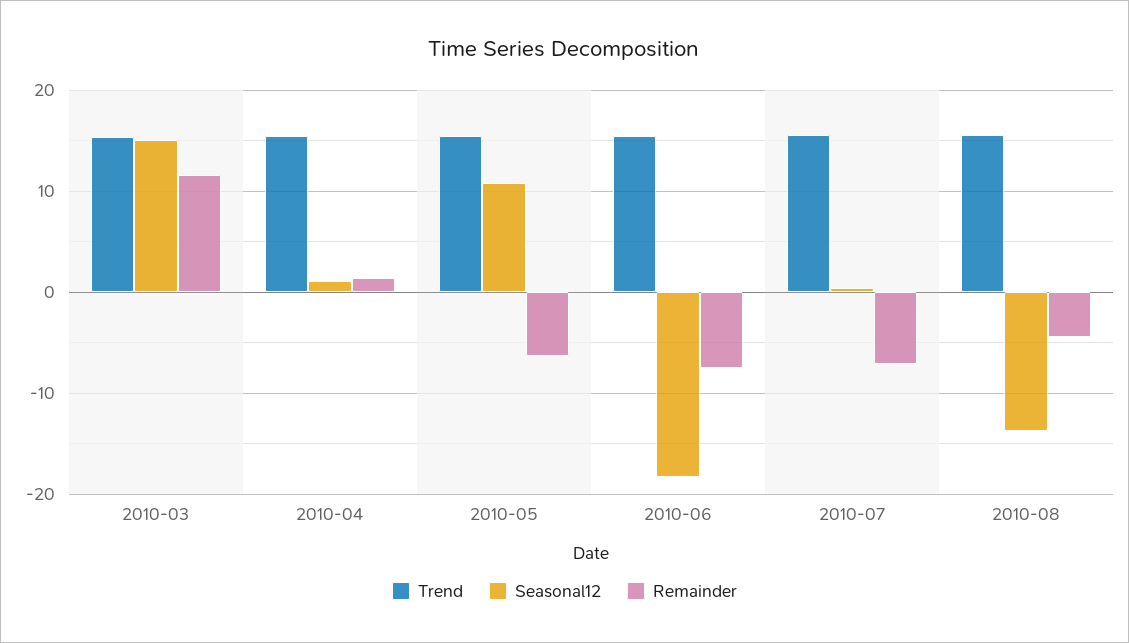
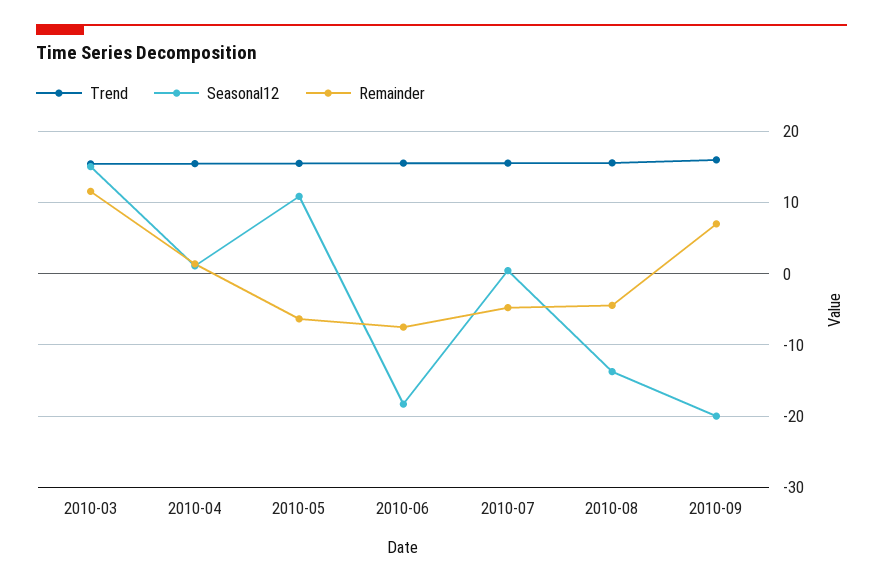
Remainder, 2010-07: -7 -> -5
Trend, 2010-09: none -> 16
Seasonal12, 2010-09: none -> -20
Remainder, 2010-09: none -> 7

